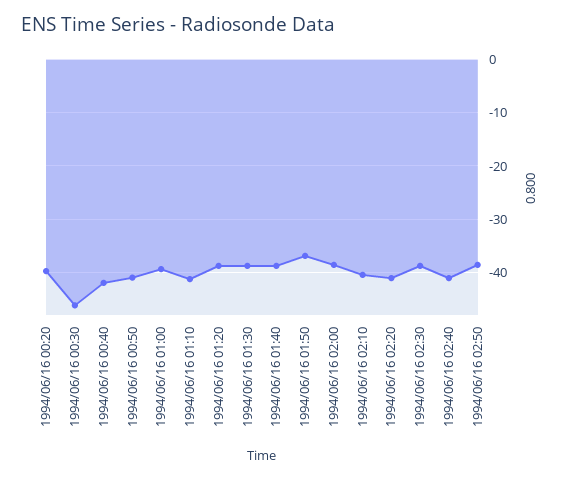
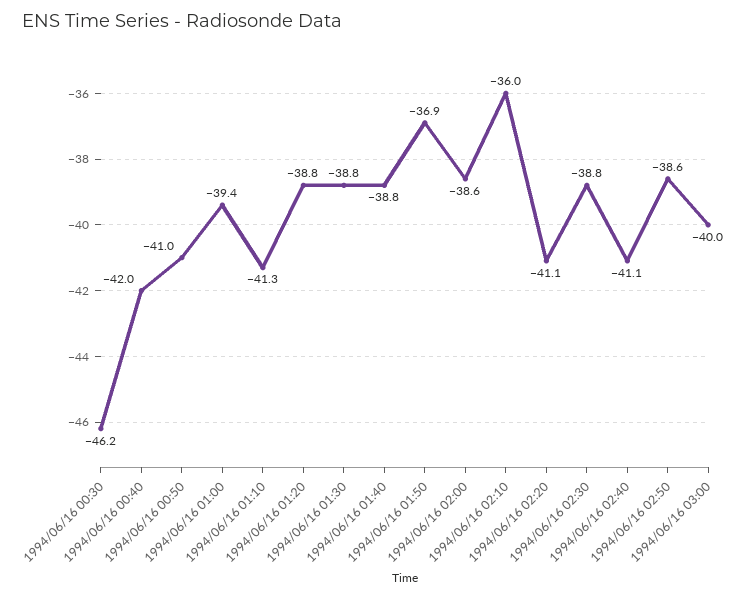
1994/06/16 00:20: -40 -> none
1994/06/16 02:10: -40 -> -36
1994/06/16 03:00: none -> -40

